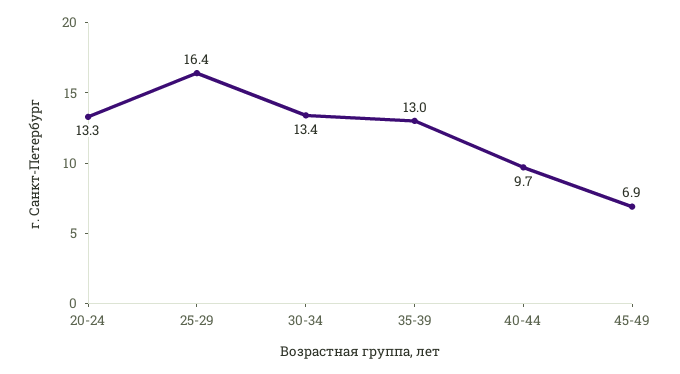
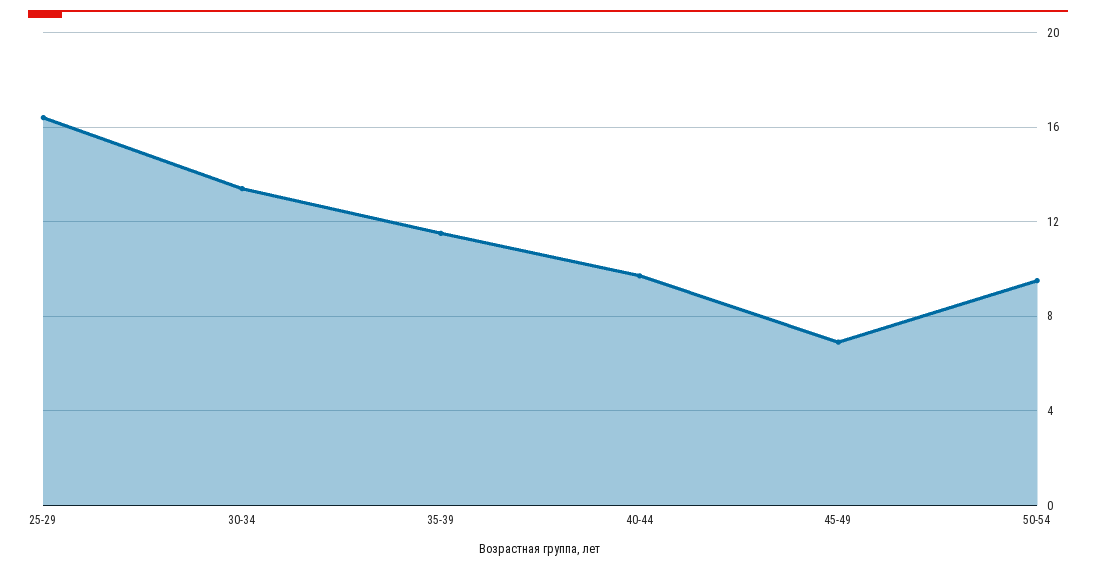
20-24: 13.3 -> none
35-39: 13 -> 11.5
50-54: none -> 9.5

